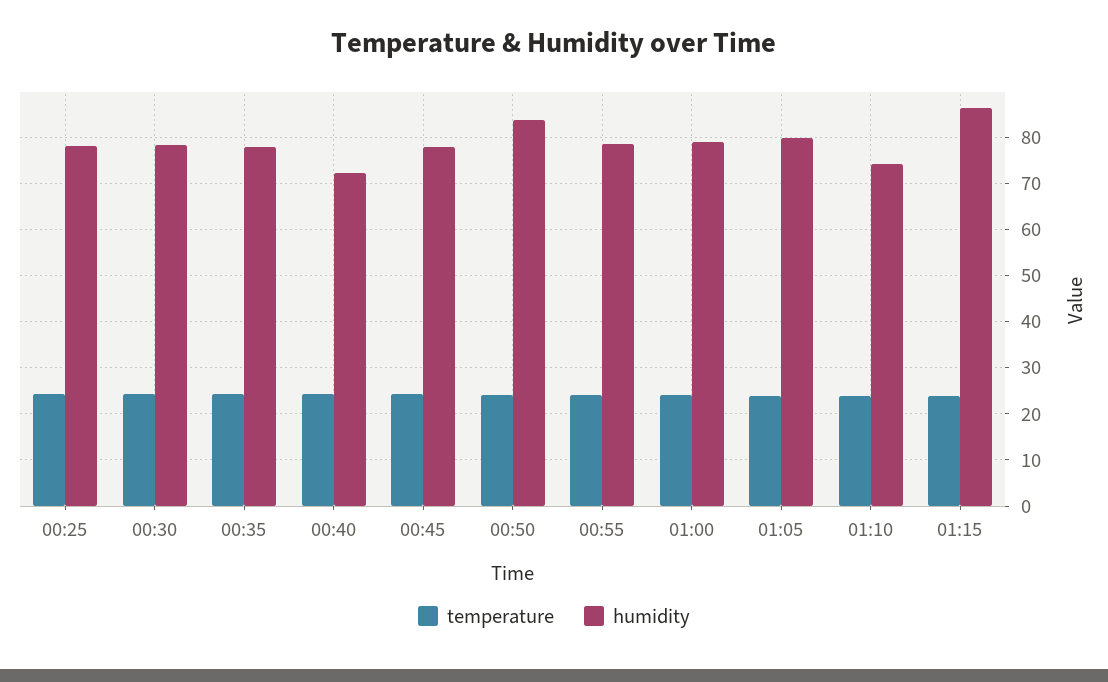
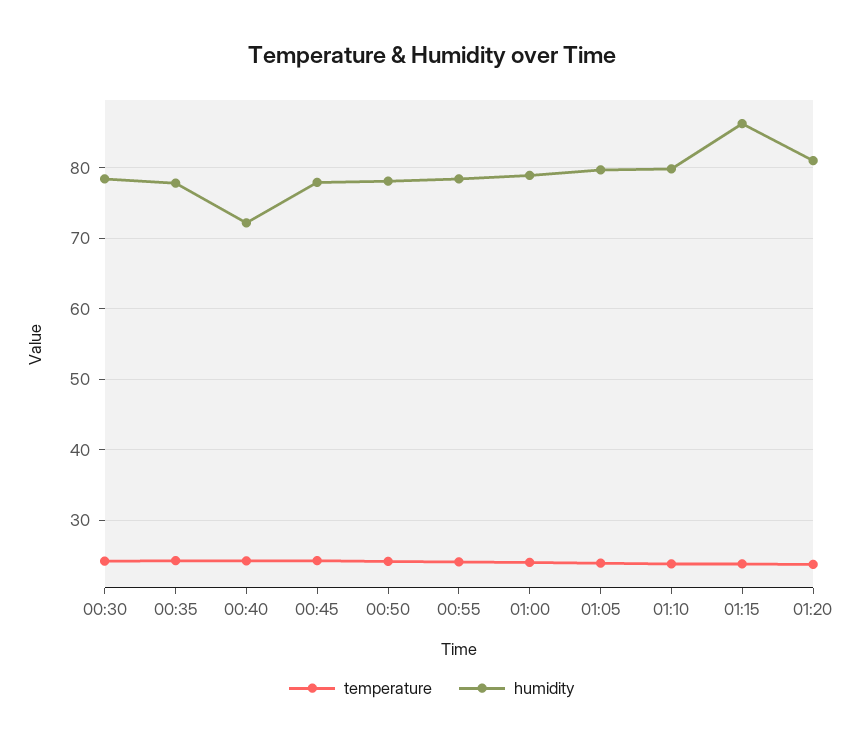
temperature, 00:25: 24 -> none
humidity, 00:25: 78 -> none
humidity, 00:50: 84 -> 78
humidity, 01:10: 74 -> 80
temperature, 01:20: none -> 24
humidity, 01:20: none -> 81

